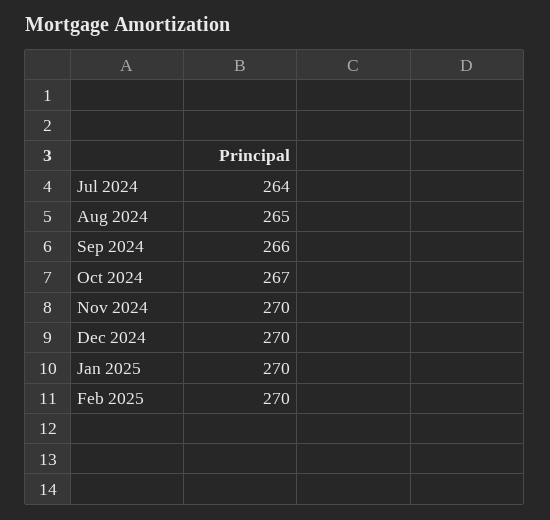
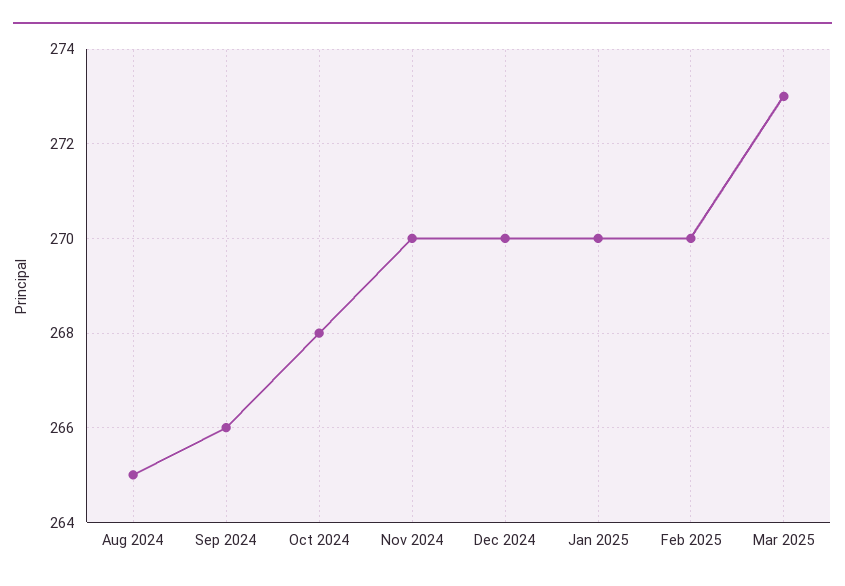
Jul 2024: 264 -> none
Oct 2024: 267 -> 268
Mar 2025: none -> 273

